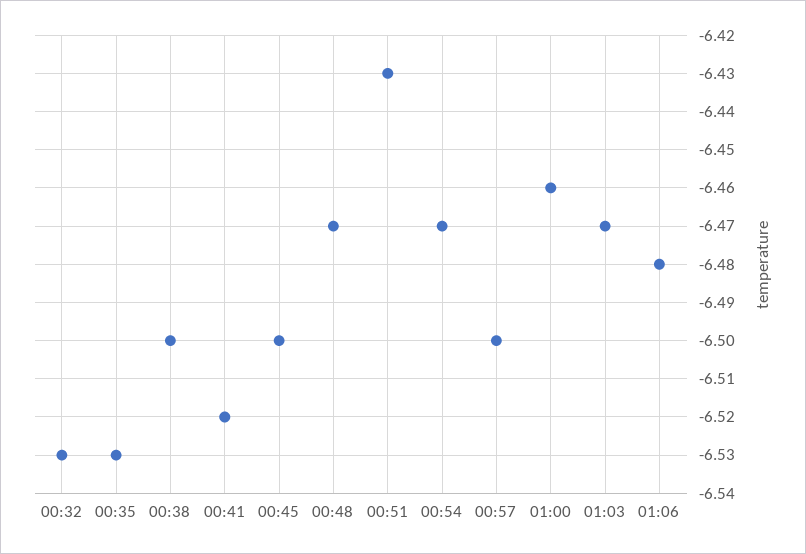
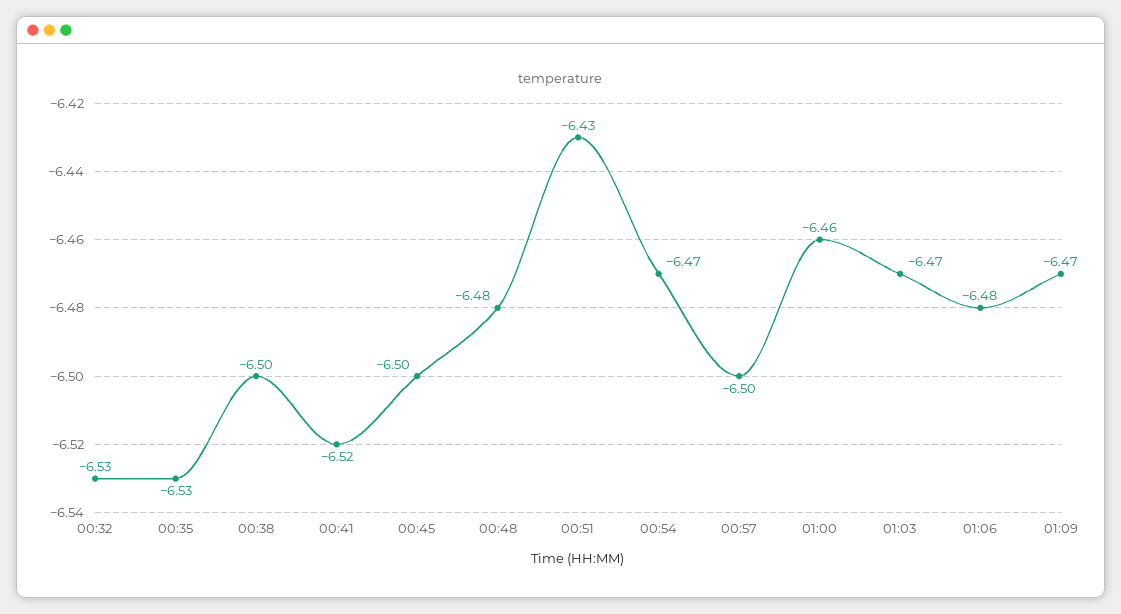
00:48: -6.47 -> -6.48
01:09: none -> -6.47

